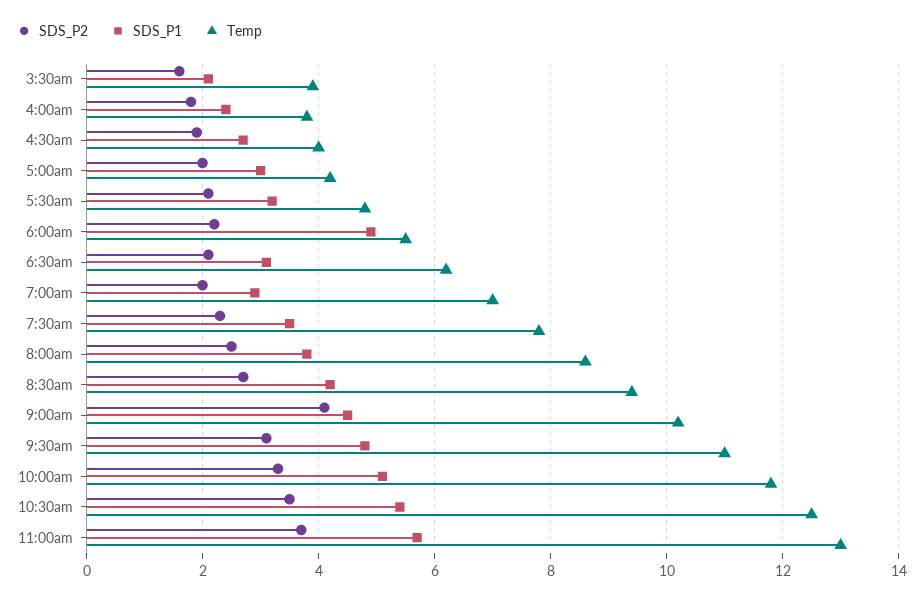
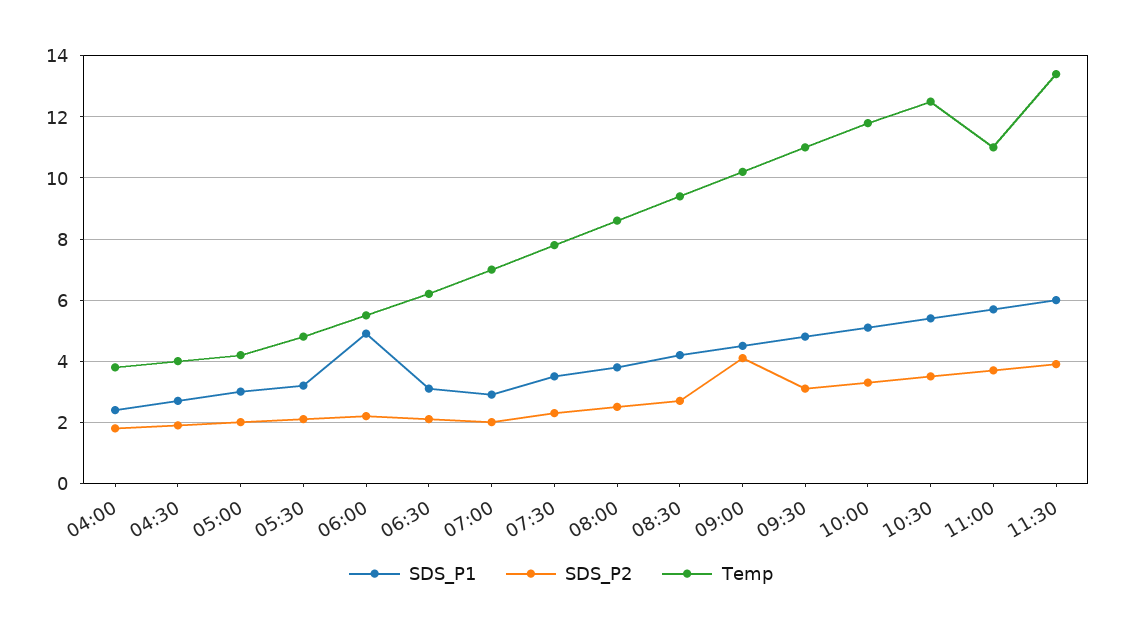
SDS_P2, 3:30am: 1.5 -> none
SDS_P1, 3:30am: 2 -> none
Temp, 3:30am: 4 -> none
Temp, 11:00am: 13 -> 11
SDS_P1, 11:30: none -> 6
SDS_P2, 11:30: none -> 4
Temp, 11:30: none -> 13.5

